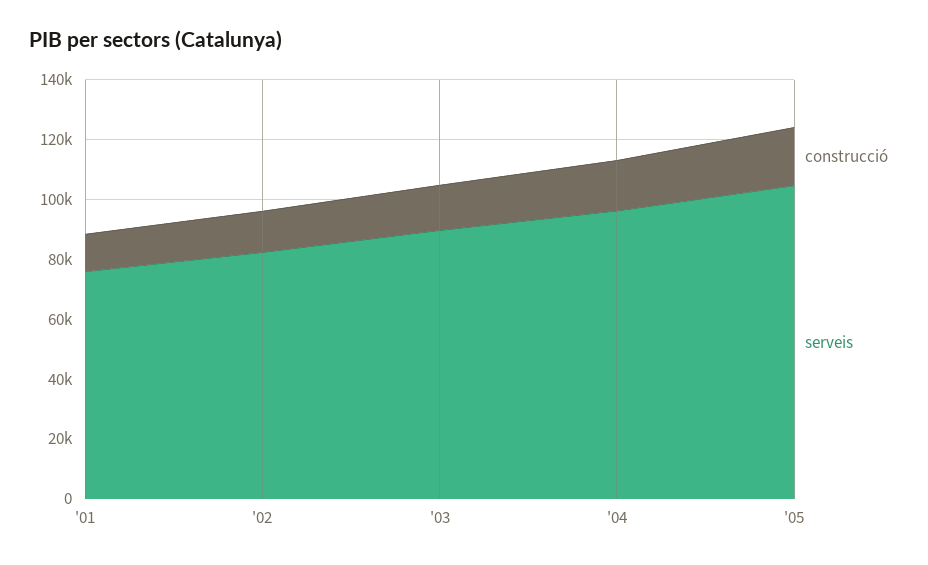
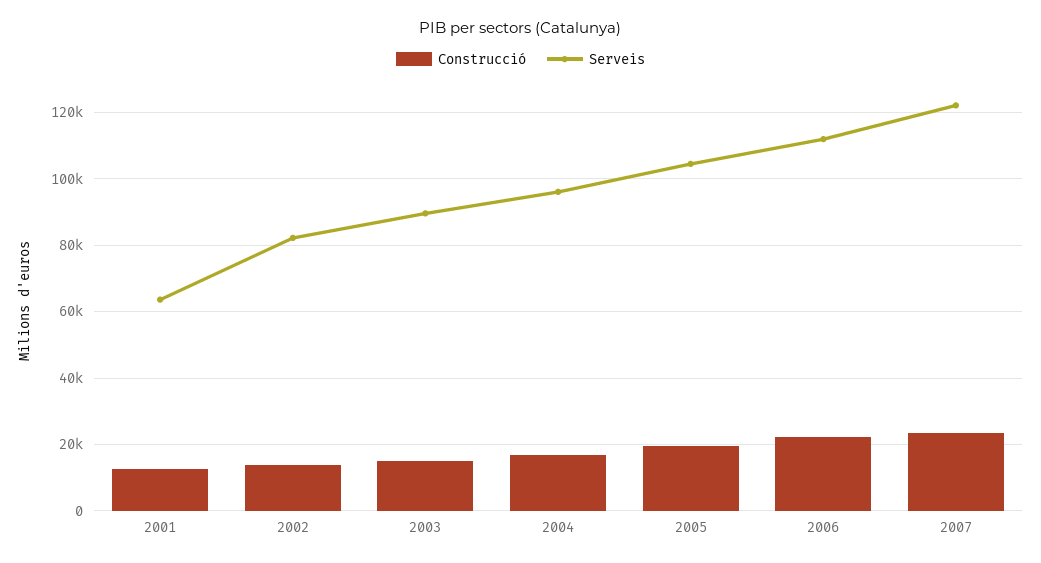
serveis, '01: 75000 -> 64000
construcció, 2006: none -> 22000
serveis, 2006: none -> 112000
construcció, 2007: none -> 24000
serveis, 2007: none -> 122000

